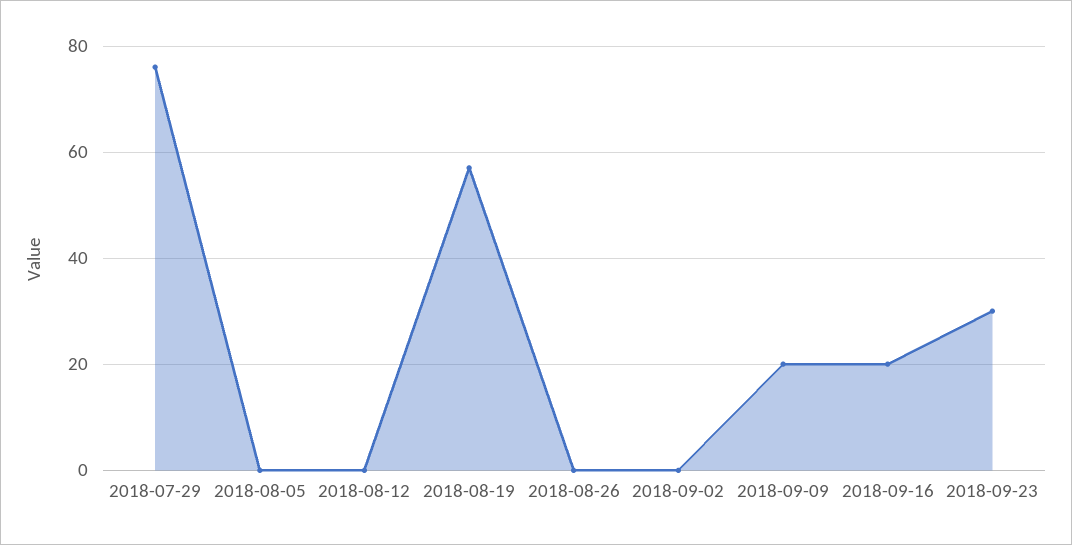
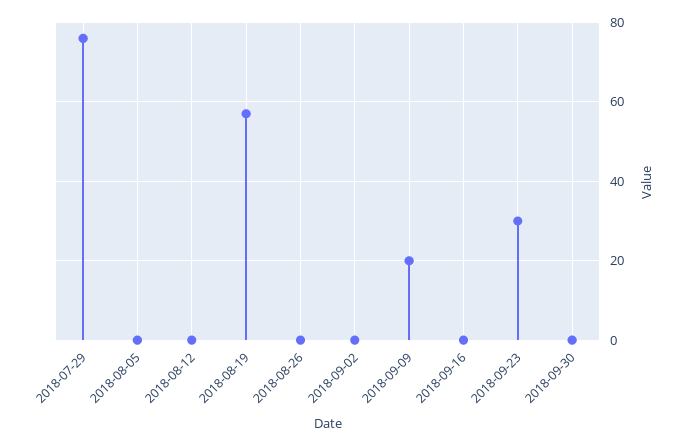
2018-09-16: 20 -> 0
2018-09-30: none -> 0

